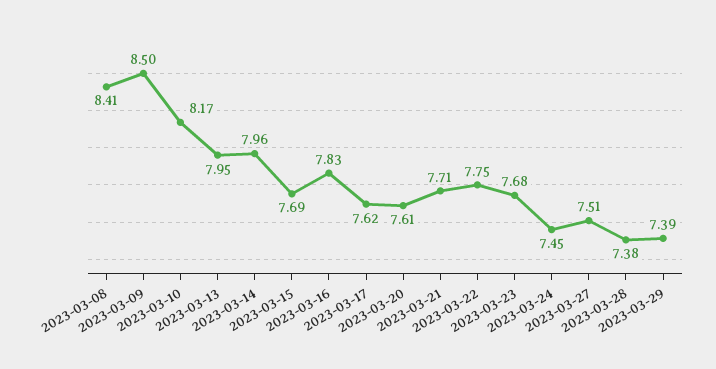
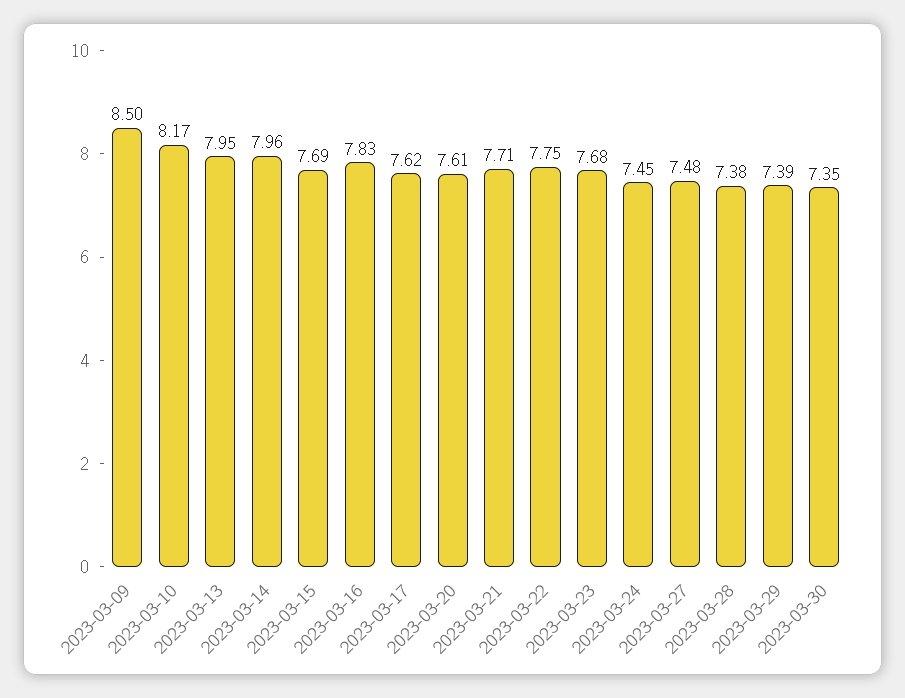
2023-03-08: 8.41 -> none
2023-03-27: 7.51 -> 7.48
2023-03-30: none -> 7.35

